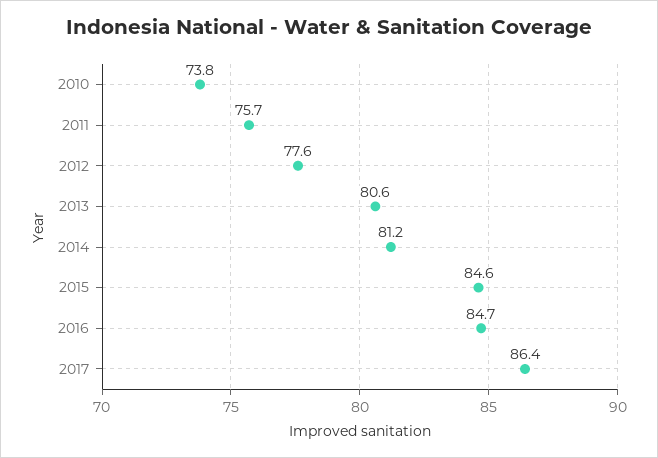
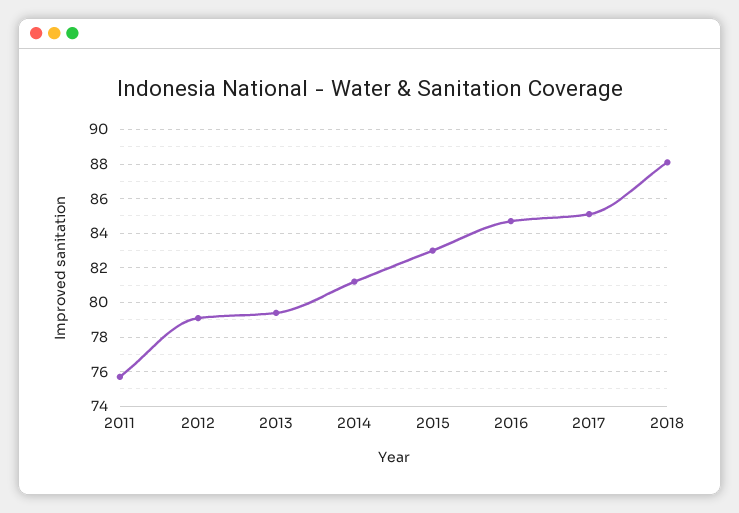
2010: 73.8 -> none
2012: 77.6 -> 79
2013: 80.6 -> 79.5
2015: 84.6 -> 83
2017: 86.4 -> 85
2018: none -> 88

